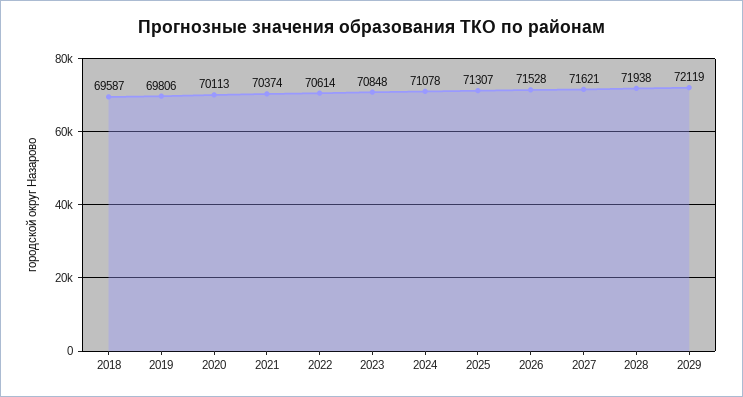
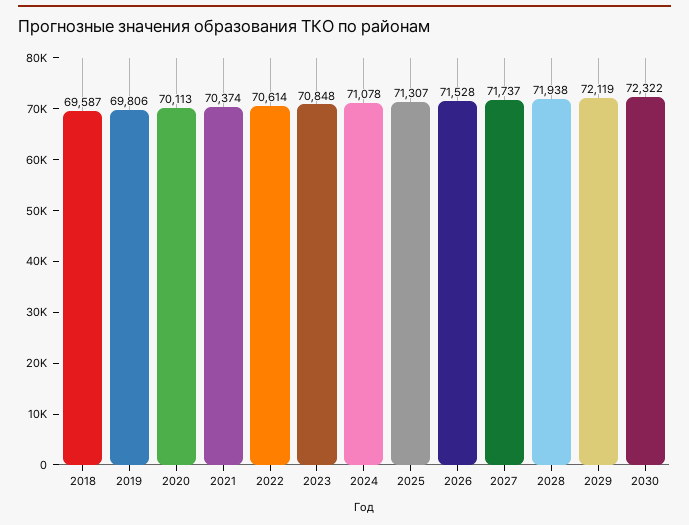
2027: 71621 -> 71737
2030: none -> 72322

